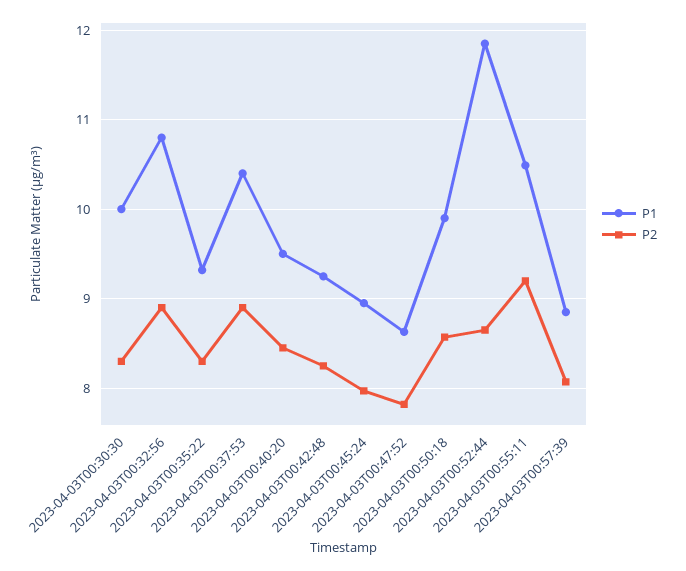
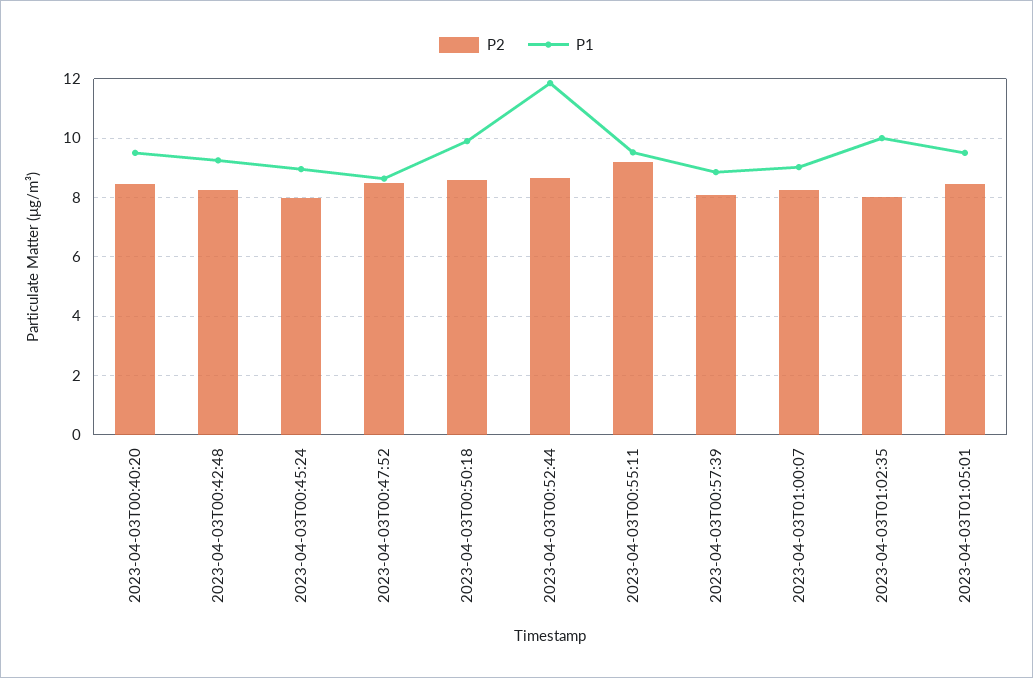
P1, 2023-04-03T00:30:30: 10 -> none
P2, 2023-04-03T00:30:30: 8.3 -> none
P1, 2023-04-03T00:32:56: 10.8 -> none
P2, 2023-04-03T00:32:56: 8.9 -> none
P1, 2023-04-03T00:35:22: 9.3 -> none
P2, 2023-04-03T00:35:22: 8.3 -> none
P1, 2023-04-03T00:37:53: 10.4 -> none
P2, 2023-04-03T00:37:53: 8.9 -> none
P2, 2023-04-03T00:47:52: 7.8 -> 8.5
P1, 2023-04-03T00:55:11: 10.5 -> 9.5
P2, 2023-04-03T01:00:07: none -> 8.25
P1, 2023-04-03T01:00:07: none -> 9
P2, 2023-04-03T01:02:35: none -> 8
P1, 2023-04-03T01:02:35: none -> 10
P2, 2023-04-03T01:05:01: none -> 8.5
P1, 2023-04-03T01:05:01: none -> 9.5

